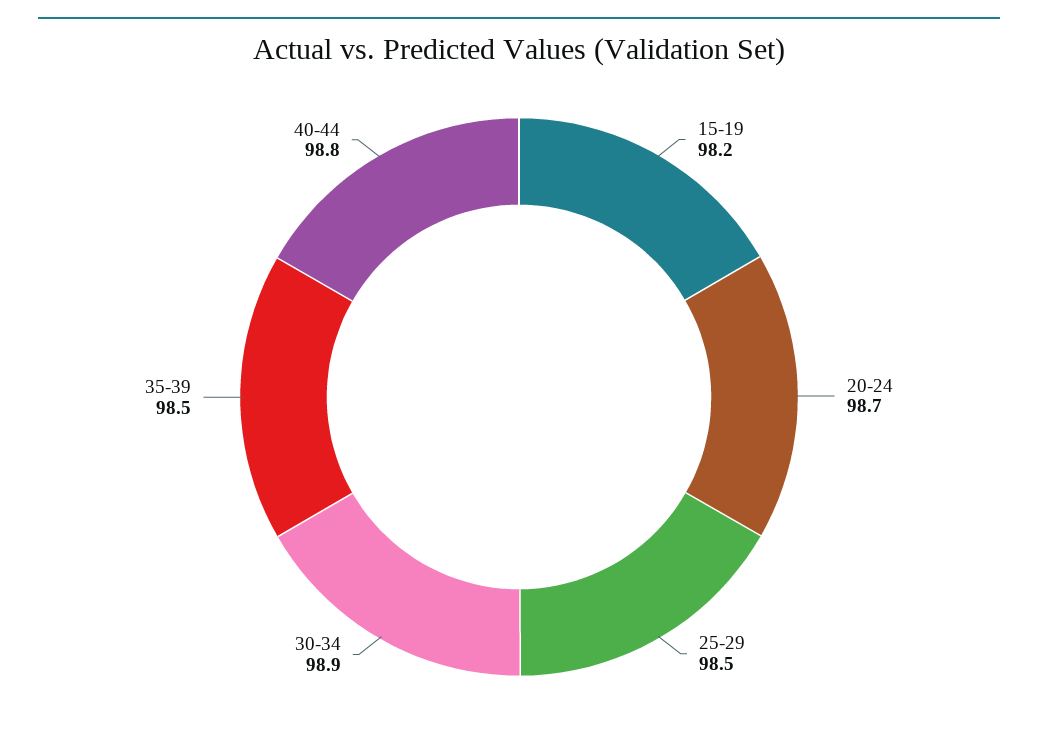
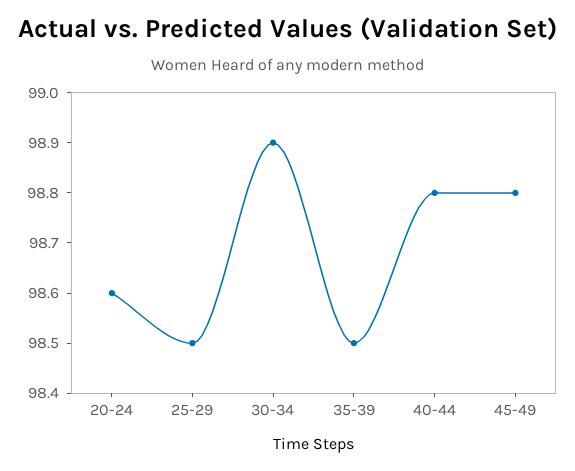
15-19: 98.2 -> none
20-24: 98.7 -> 98.6
45-49: none -> 98.8

